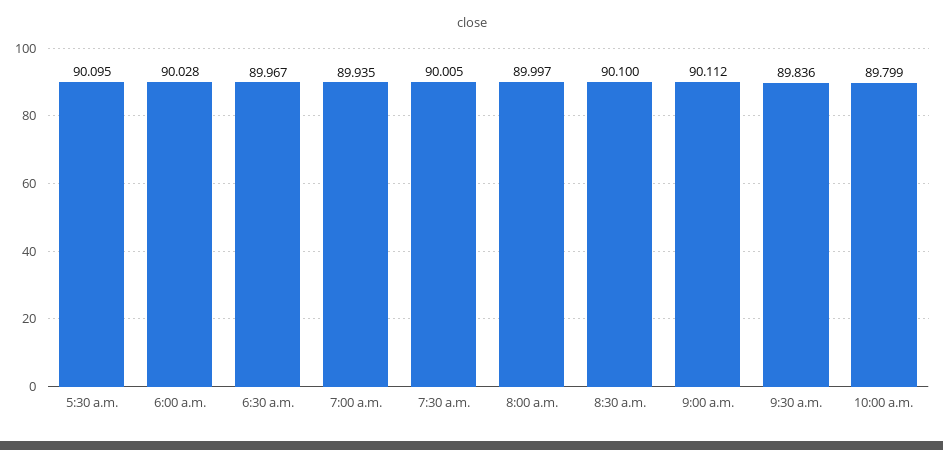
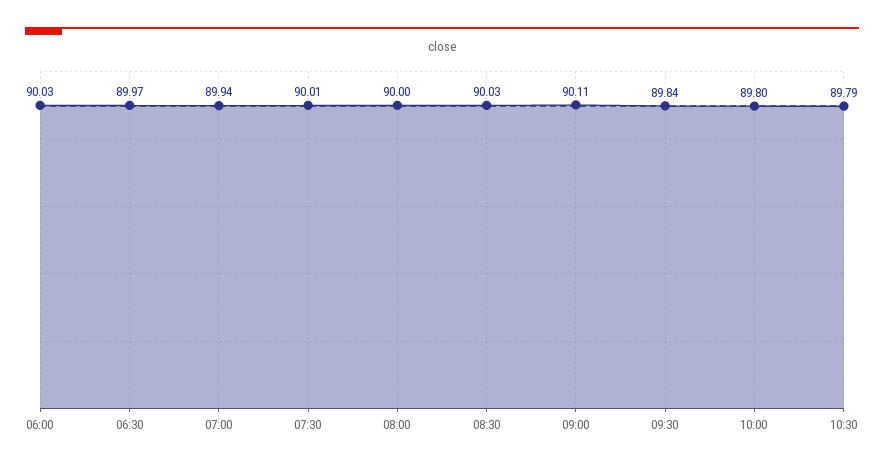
5:30 a.m.: 90.095 -> none
8:30 a.m.: 90.1 -> 90.03
10:30: none -> 89.79

